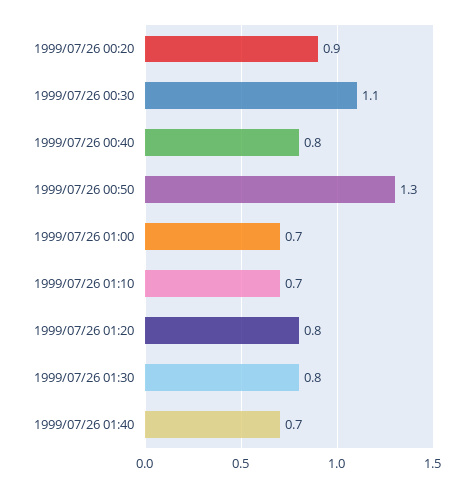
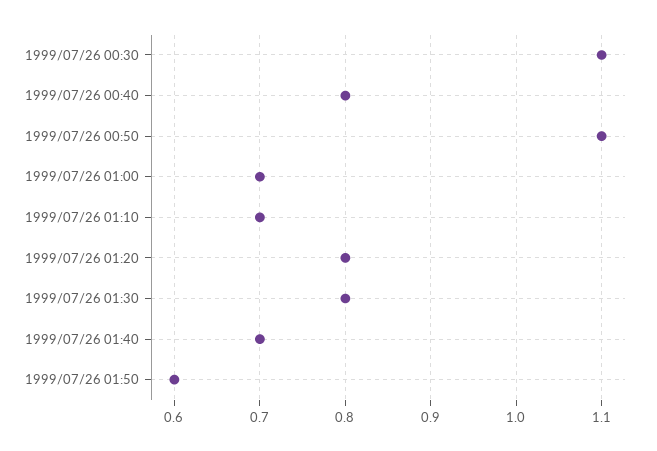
1999/07/26 00:20: 0.9 -> none
1999/07/26 00:50: 1.3 -> 1.1
1999/07/26 01:50: none -> 0.6

